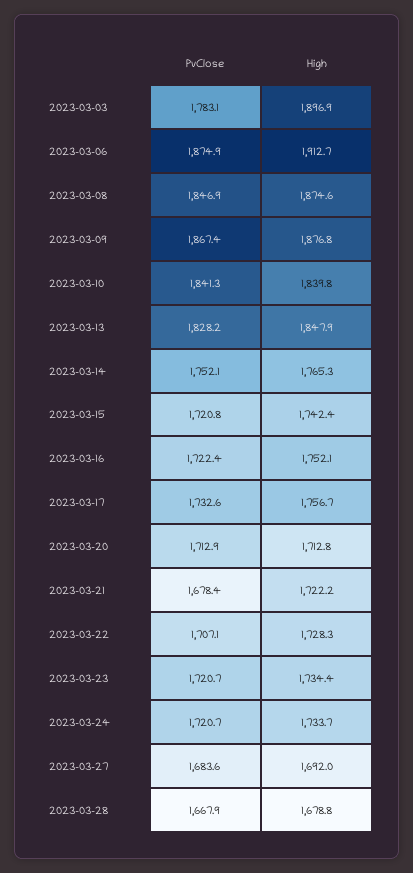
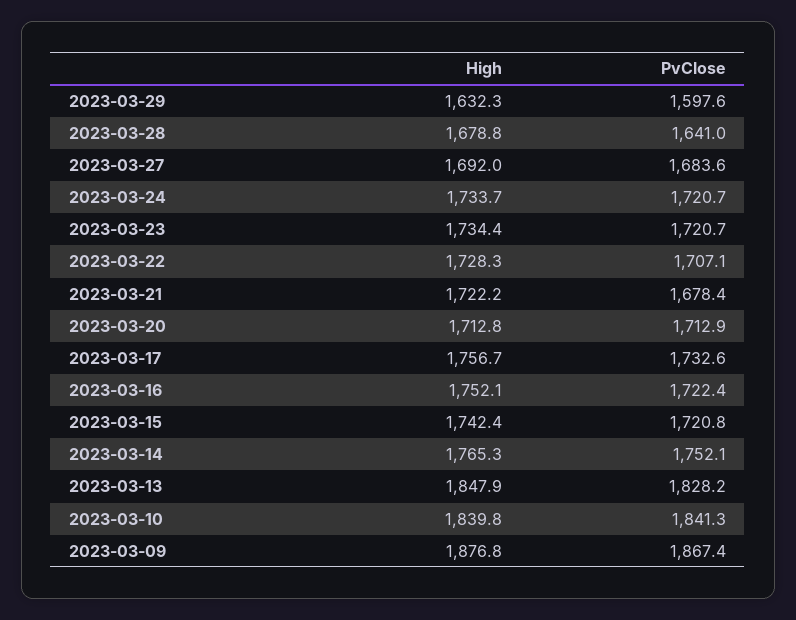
PvClose, 2023-03-03: 1783.1 -> none
High, 2023-03-03: 1896.9 -> none
PvClose, 2023-03-06: 1874.9 -> none
High, 2023-03-06: 1912.7 -> none
PvClose, 2023-03-08: 1846.9 -> none
High, 2023-03-08: 1874.6 -> none
PvClose, 2023-03-28: 1667.9 -> 1641
High, 2023-03-29: none -> 1632.3
PvClose, 2023-03-29: none -> 1597.6

